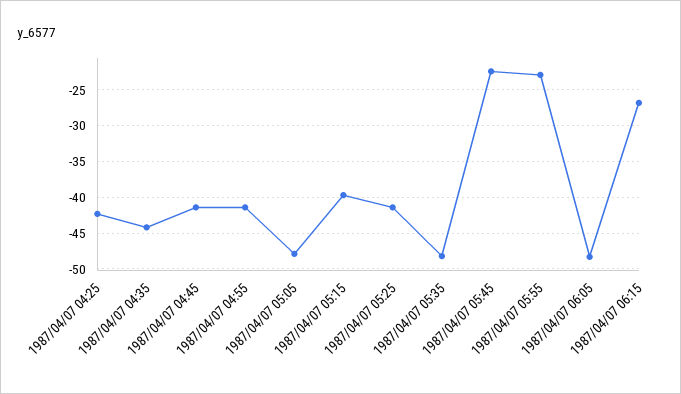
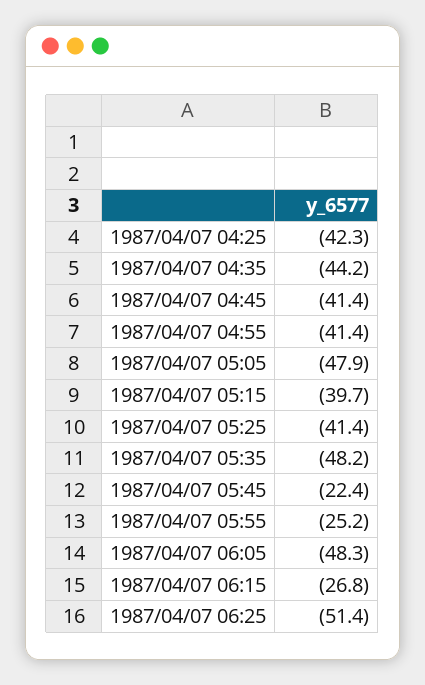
1987/04/07 05:55: -23 -> -25.2
1987/04/07 06:25: none -> -51.4

